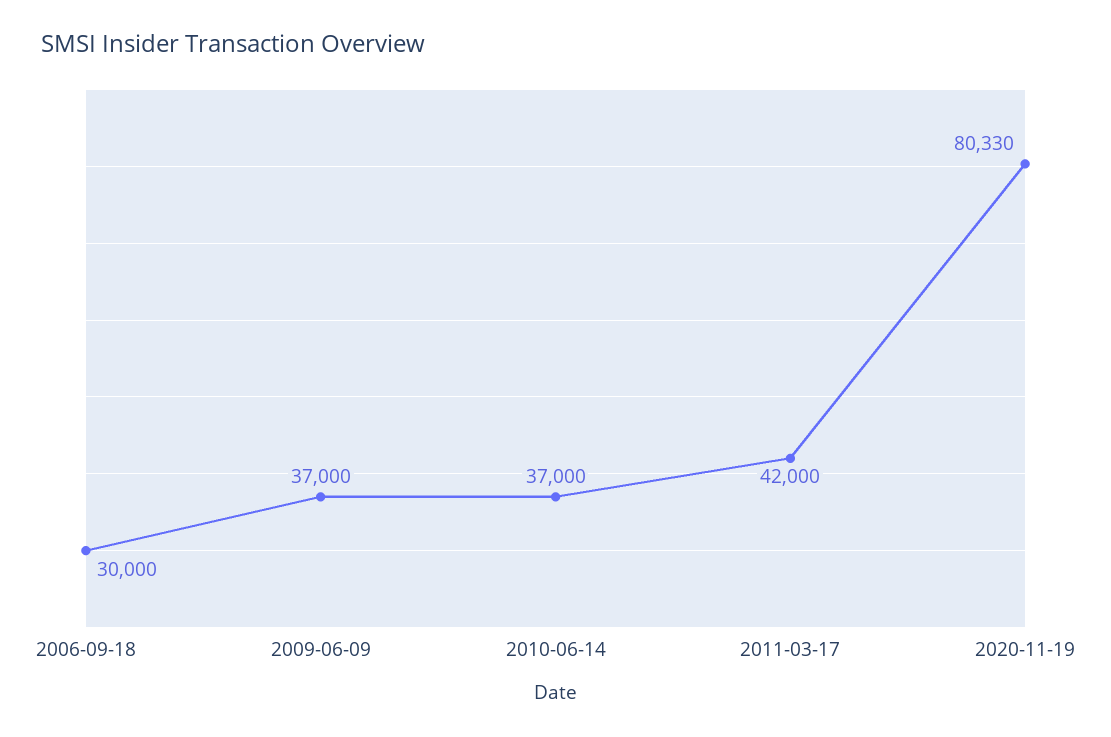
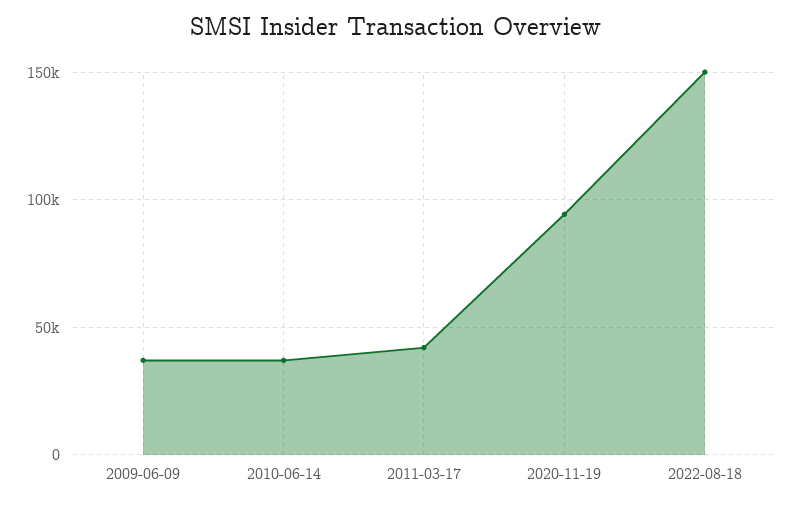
2006-09-18: 30000 -> none
2020-11-19: 80330 -> 95000
2022-08-18: none -> 150000

